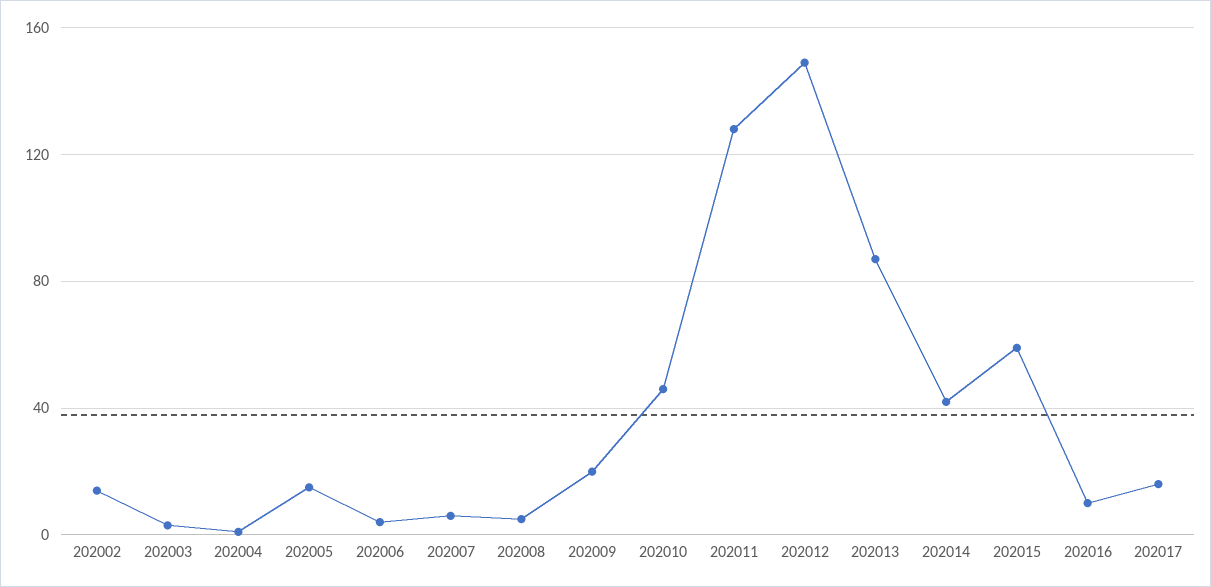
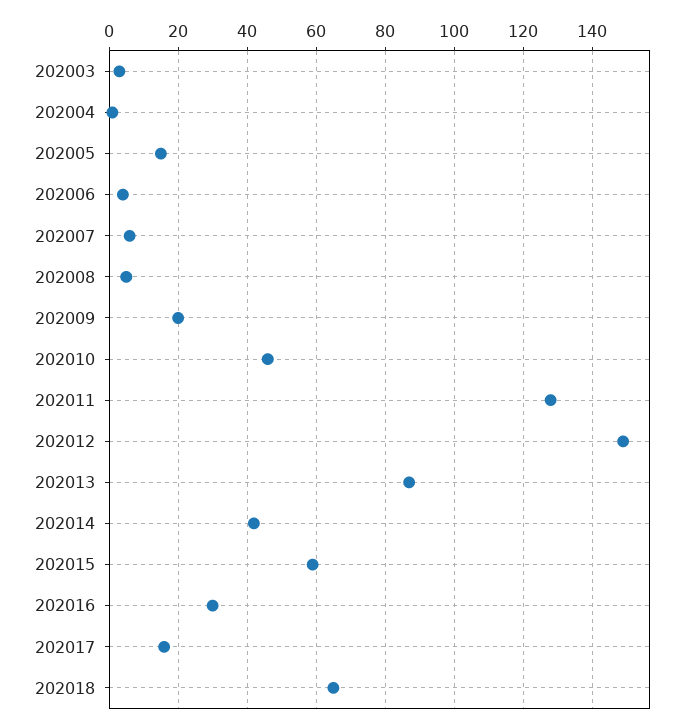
202002: 15 -> none
202016: 10 -> 30
202018: none -> 65

